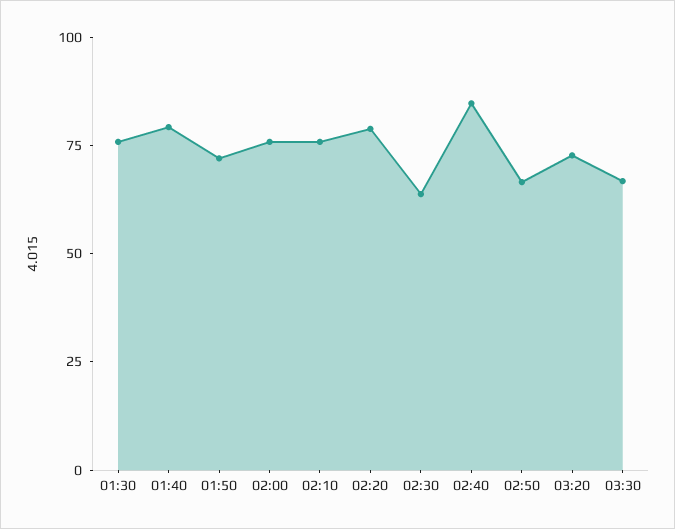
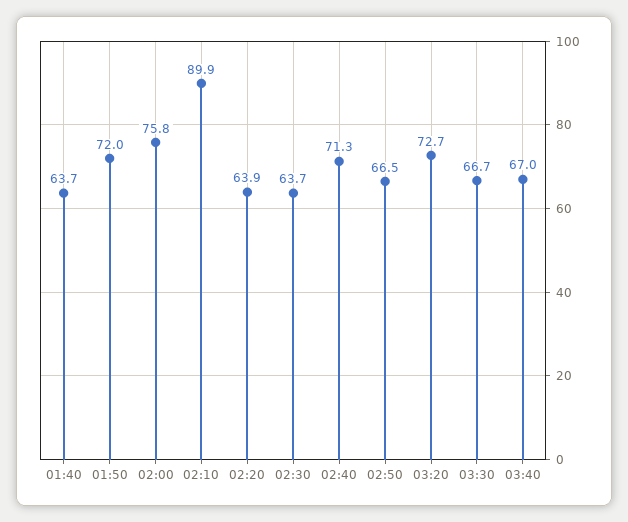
01:30: 75 -> none
01:40: 80 -> 63.7
02:10: 75 -> 89.9
02:20: 80 -> 63.9
02:40: 85 -> 71.3
03:40: none -> 67

